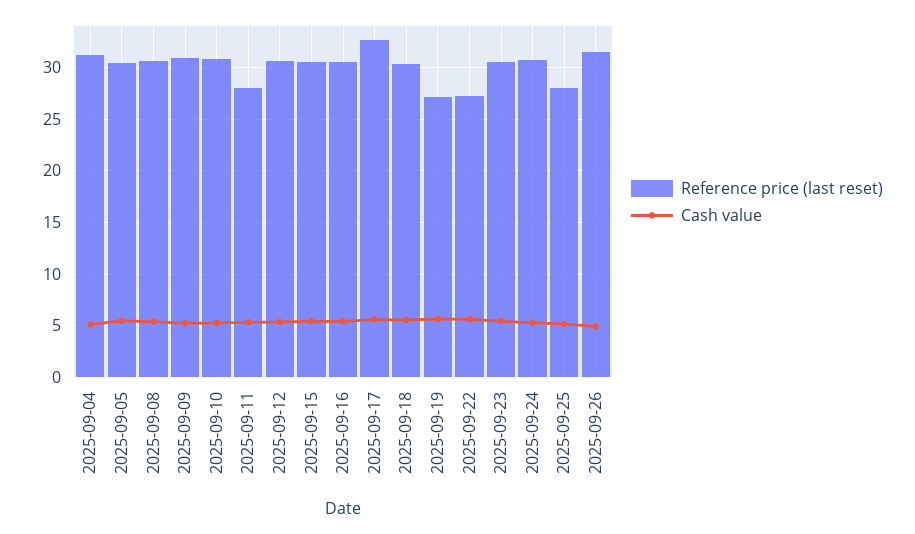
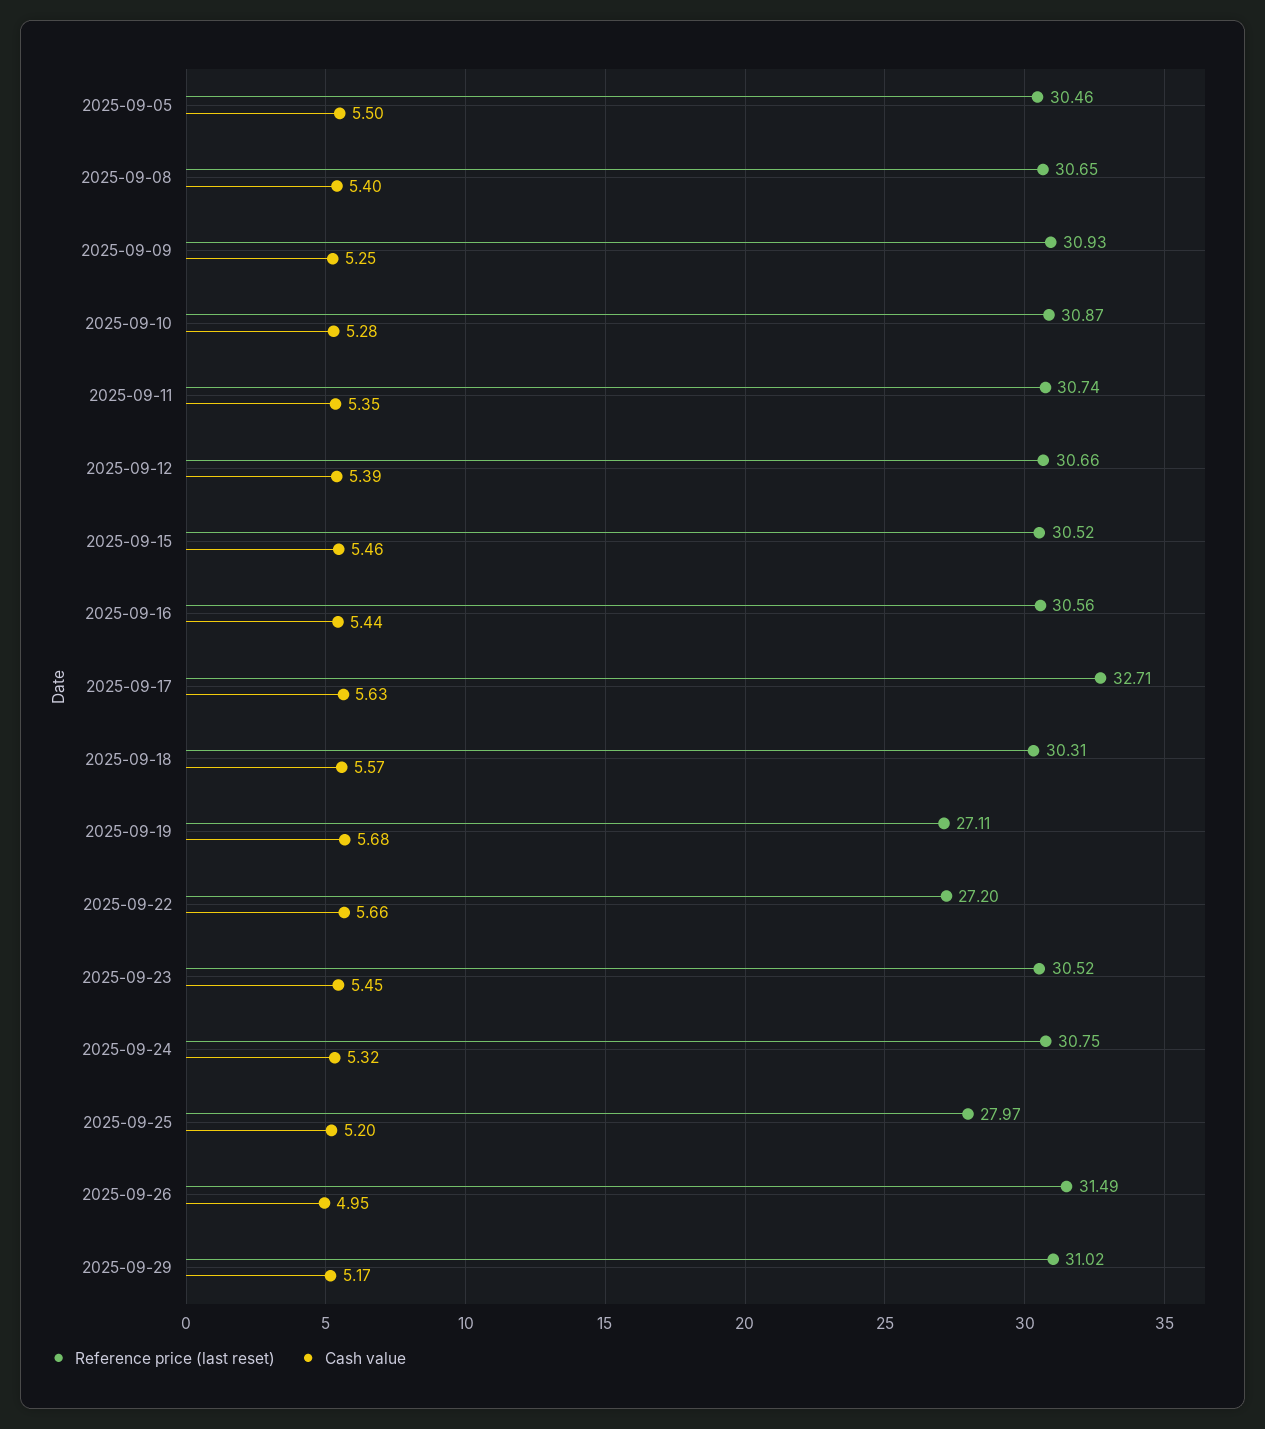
Reference price (last reset), 2025-09-04: 31 -> none
Cash value, 2025-09-04: 5 -> none
Reference price (last reset), 2025-09-11: 28 -> 30.74
Reference price (last reset), 2025-09-29: none -> 31.02
Cash value, 2025-09-29: none -> 5.17

